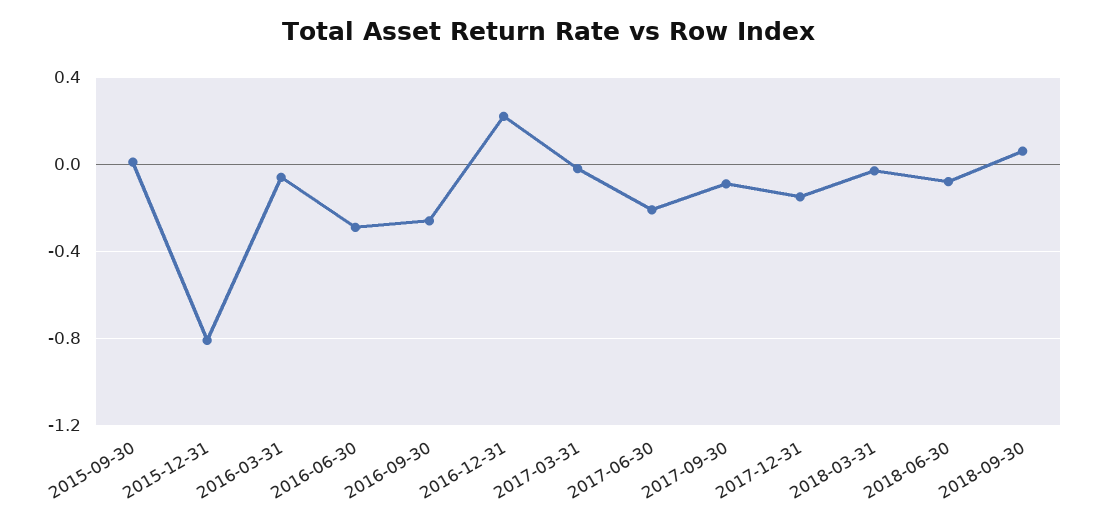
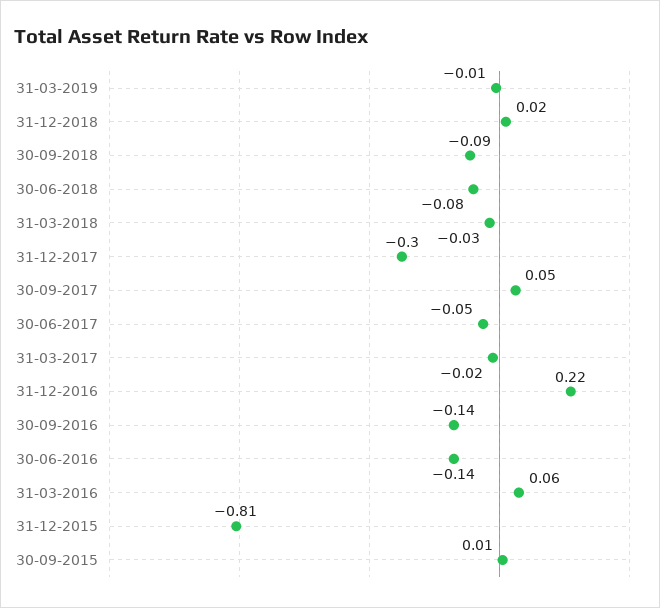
2016-03-31: -0.05 -> 0.06
2016-06-30: -0.3 -> -0.14
2016-09-30: -0.25 -> -0.14
2017-06-30: -0.2 -> -0.05
2017-09-30: -0.1 -> 0.05
2017-12-31: -0.15 -> -0.3
2018-09-30: 0.05 -> -0.09
31-03-2019: none -> -0.01
31-12-2018: none -> 0.02

